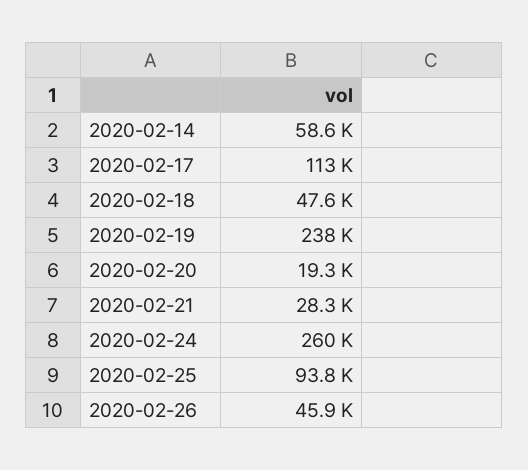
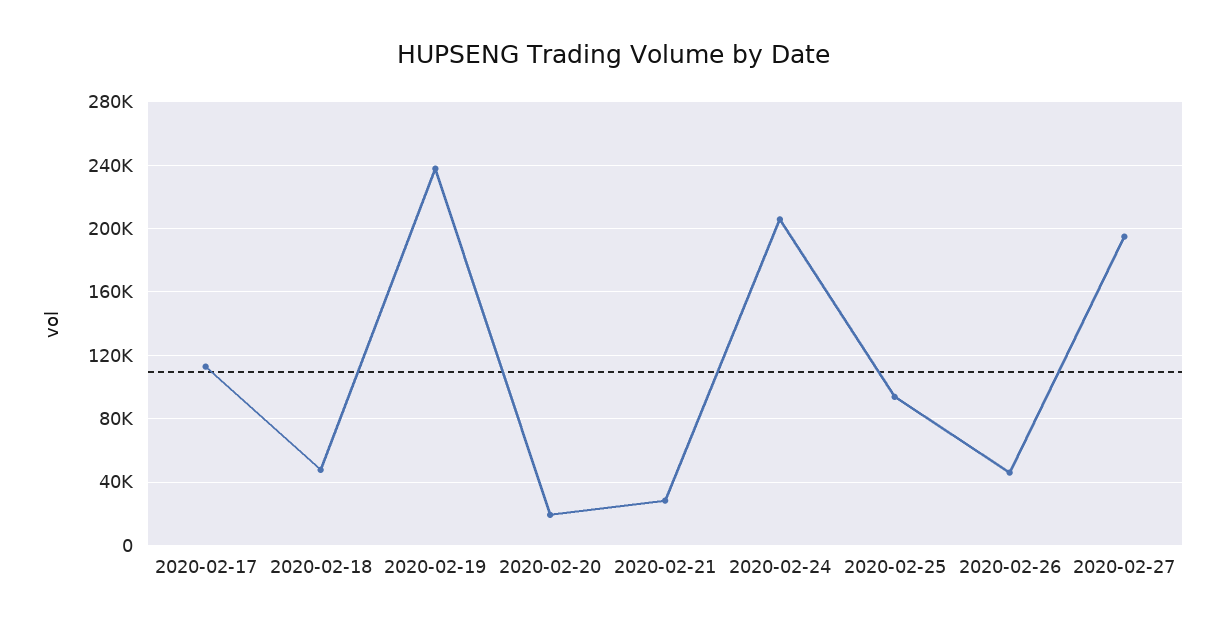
2020-02-14: 58600 -> none
2020-02-24: 260000 -> 205000
2020-02-27: none -> 195000

